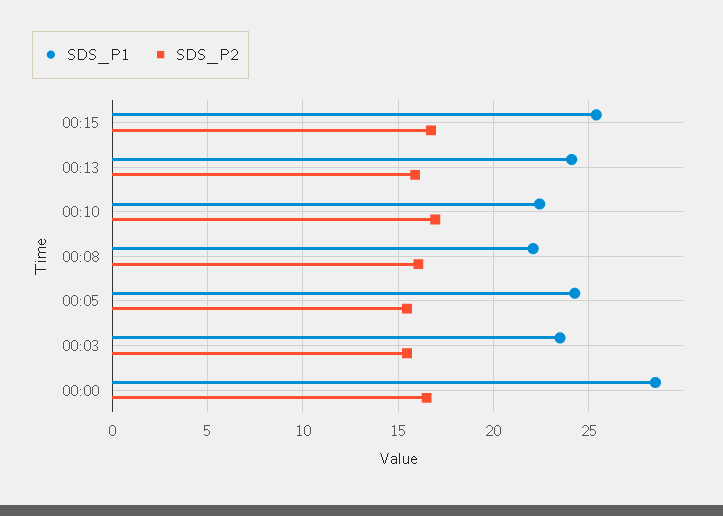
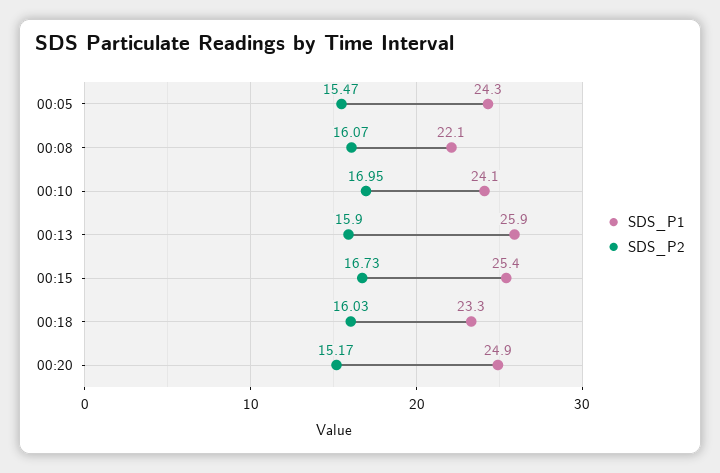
SDS_P1, 00:13: 24 -> 25.9
SDS_P1, 00:10: 22.5 -> 24.1
SDS_P1, 00:03: 23.5 -> none
SDS_P2, 00:03: 15.5 -> none
SDS_P1, 00:00: 28.5 -> none
SDS_P2, 00:00: 16.5 -> none
SDS_P1, 00:18: none -> 23.3
SDS_P2, 00:18: none -> 16.03
SDS_P1, 00:20: none -> 24.9
SDS_P2, 00:20: none -> 15.17

